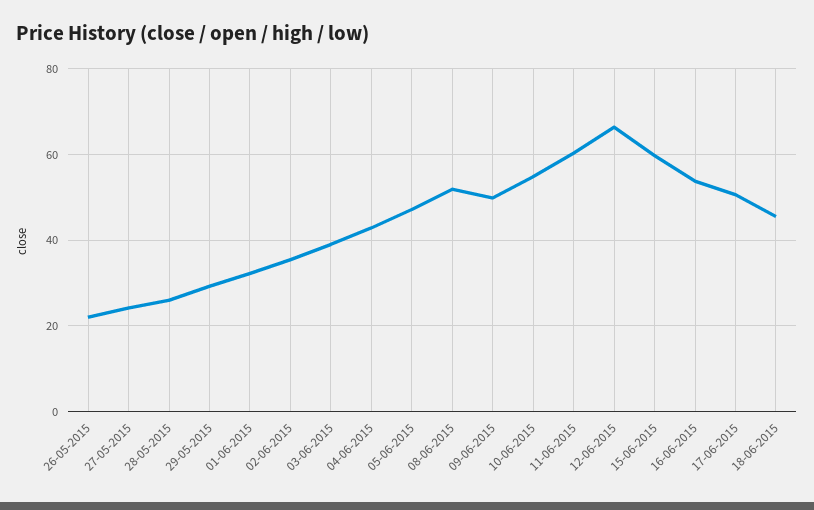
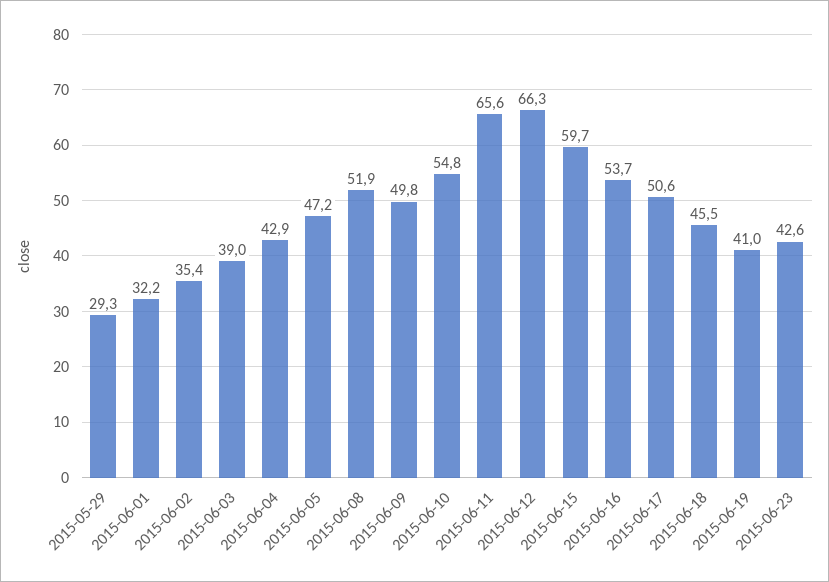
26-05-2015: 22 -> none
27-05-2015: 24 -> none
28-05-2015: 26 -> none
11-06-2015: 60 -> 65.6
2015-06-19: none -> 41
2015-06-23: none -> 42.6

